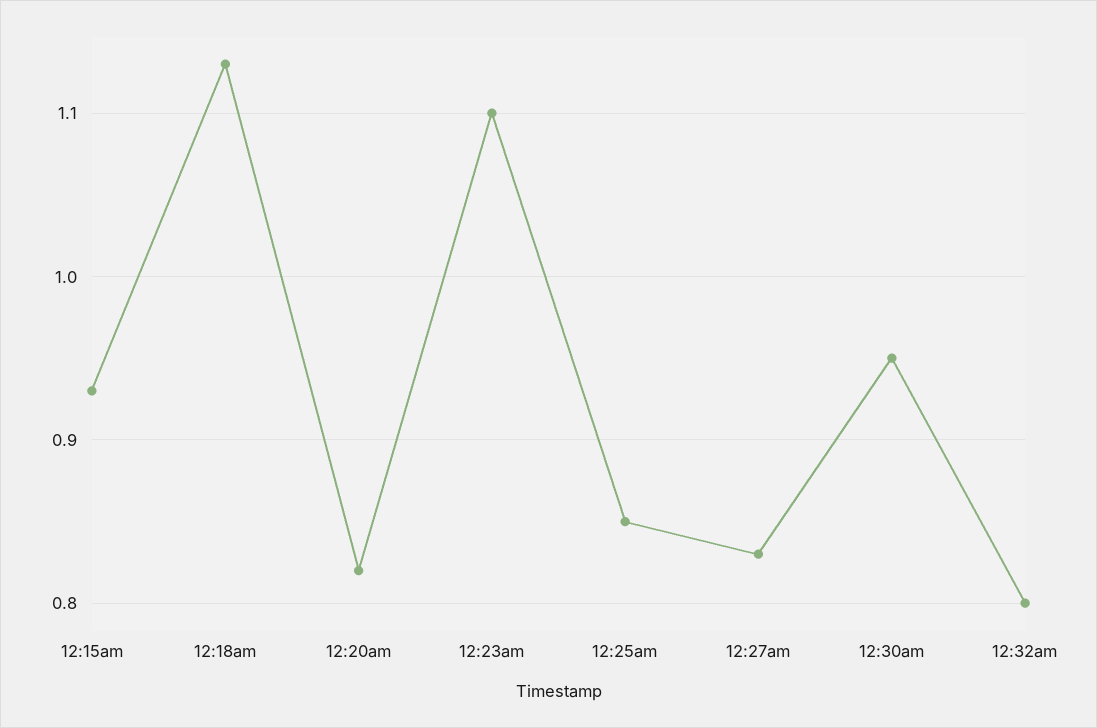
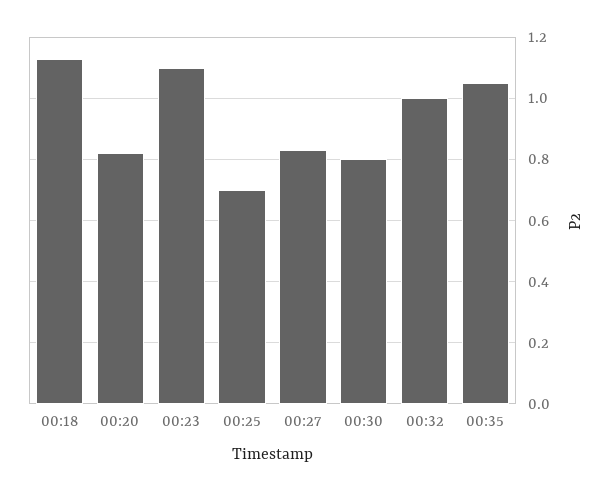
12:15am: 0.93 -> none
12:25am: 0.85 -> 0.7
12:30am: 0.95 -> 0.8
12:32am: 0.8 -> 1
00:35: none -> 1.05

